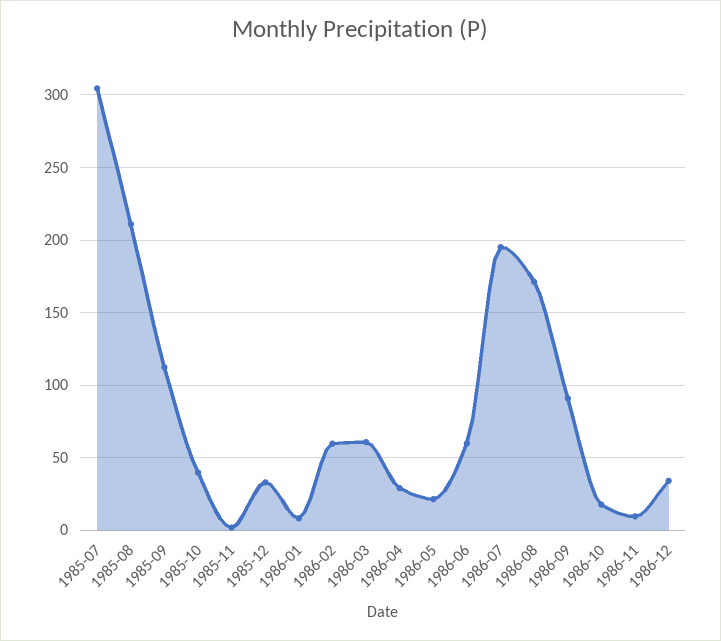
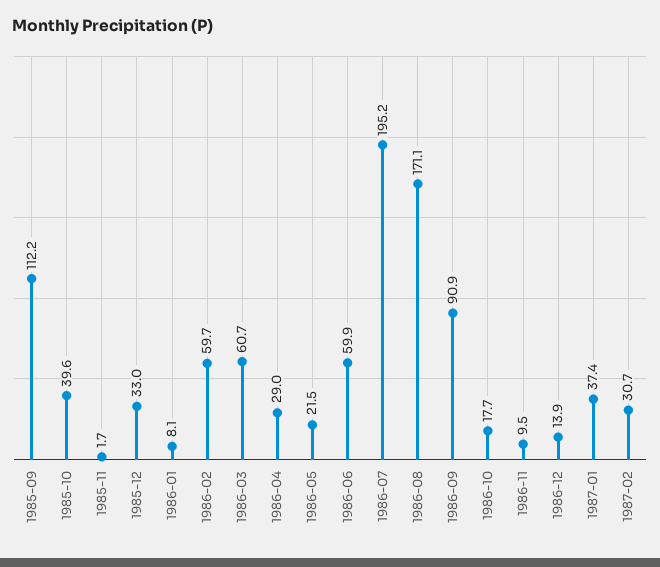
1985-07: 305 -> none
1985-08: 210 -> none
1986-12: 35 -> 13.9
1987-01: none -> 37.4
1987-02: none -> 30.7

